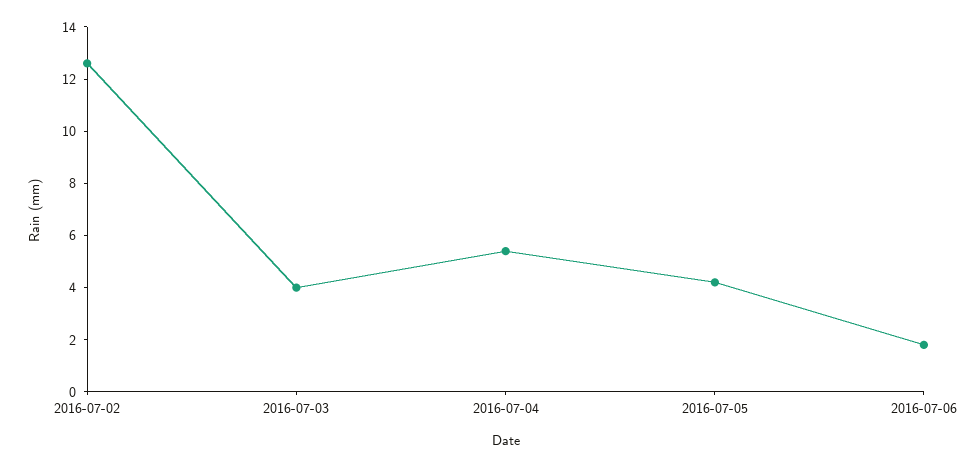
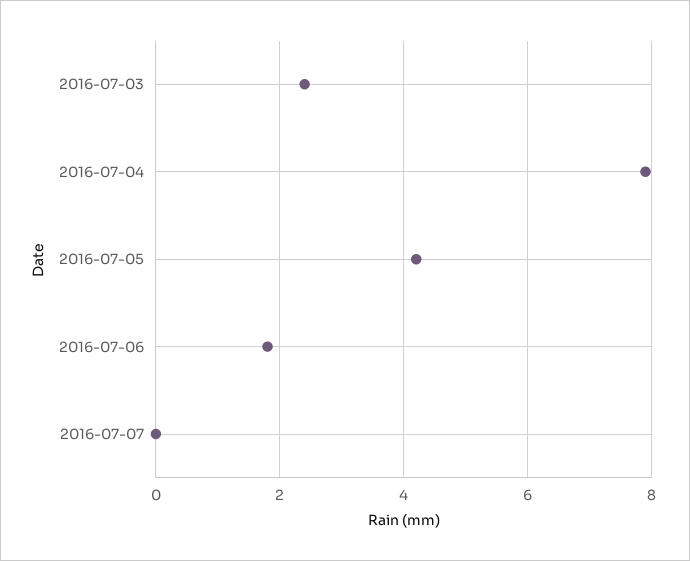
2016-07-02: 12.5 -> none
2016-07-03: 4 -> 2.5
2016-07-04: 5.5 -> 8
2016-07-07: none -> 0

